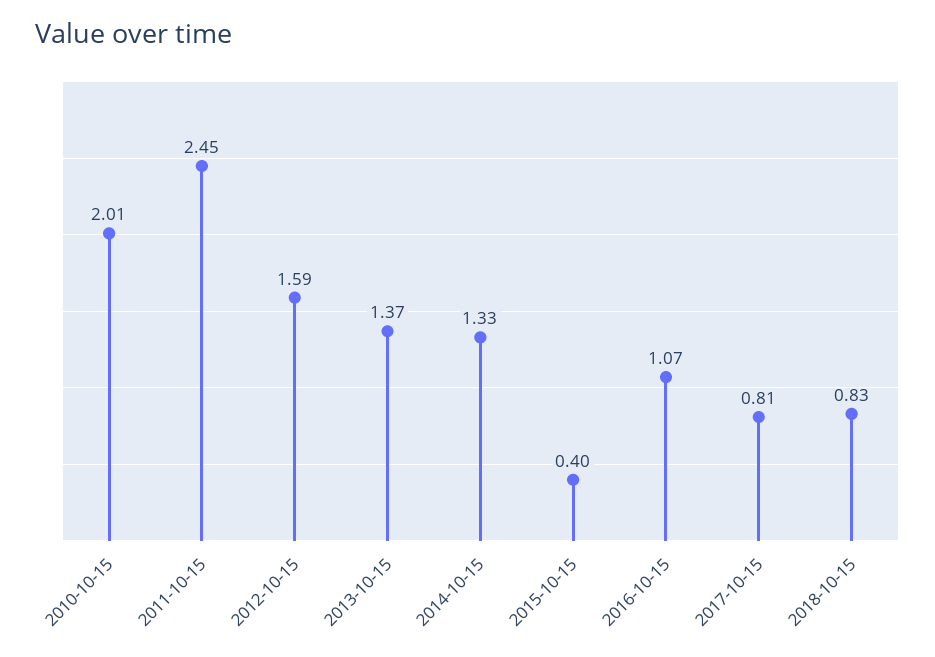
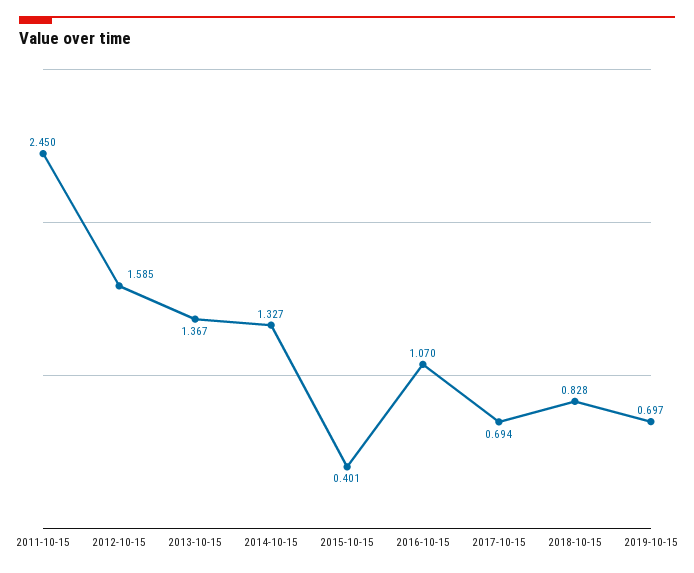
2010-10-15: 2.01 -> none
2017-10-15: 0.81 -> 0.694
2019-10-15: none -> 0.697

